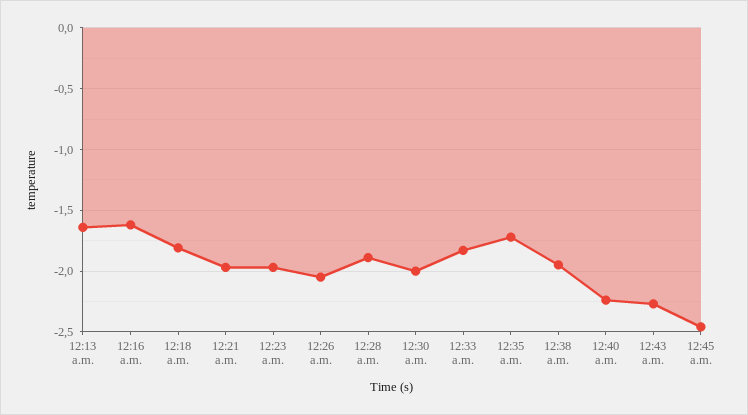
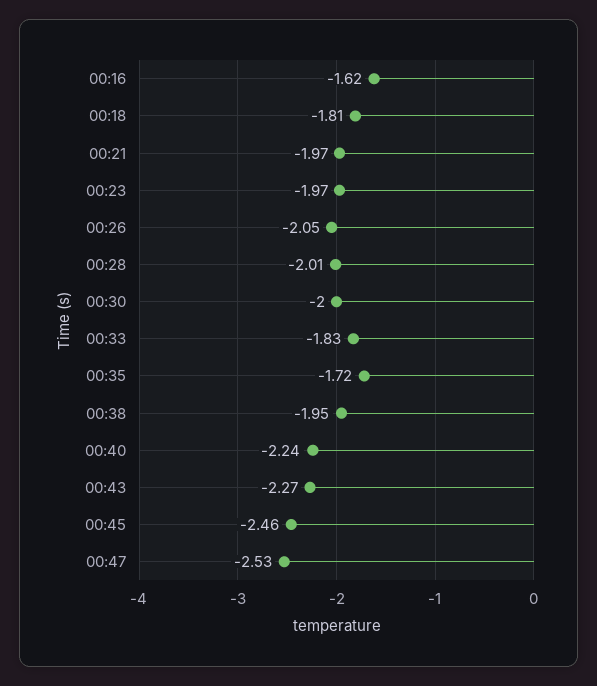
12:13 a.m.: -1.65 -> none
12:28 a.m.: -1.9 -> -2.01
00:47: none -> -2.53

